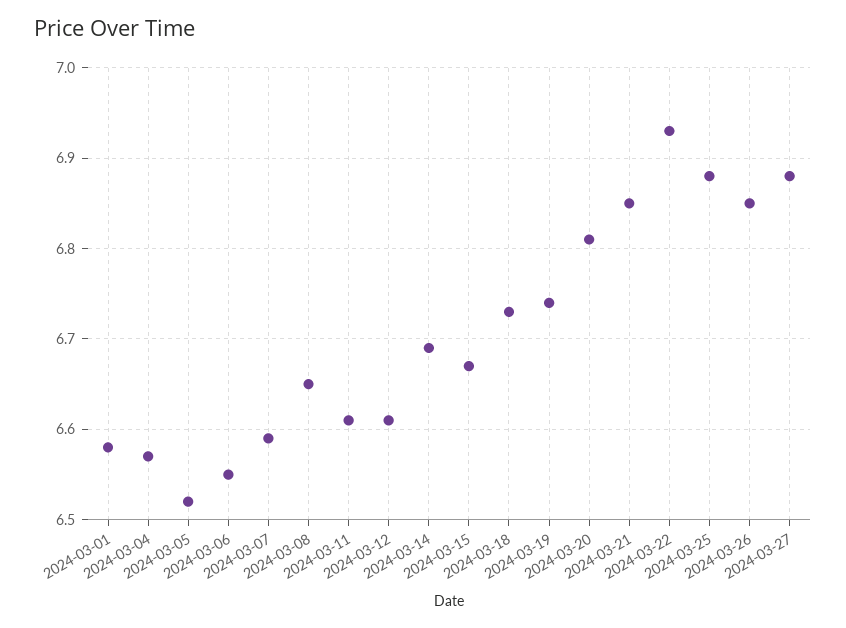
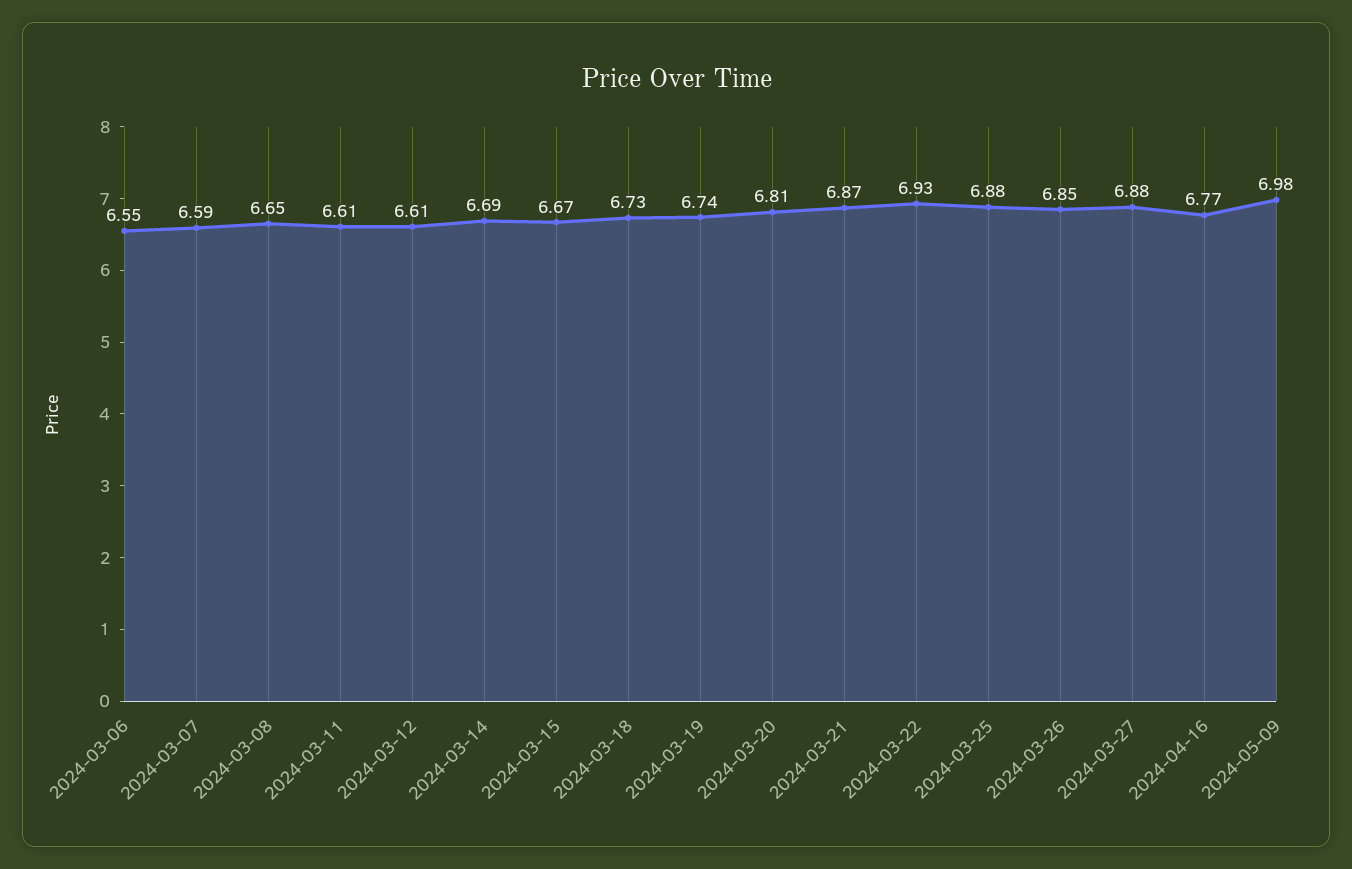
2024-03-01: 6.58 -> none
2024-03-04: 6.57 -> none
2024-03-05: 6.52 -> none
2024-03-21: 6.85 -> 6.87
2024-04-16: none -> 6.77
2024-05-09: none -> 6.98

